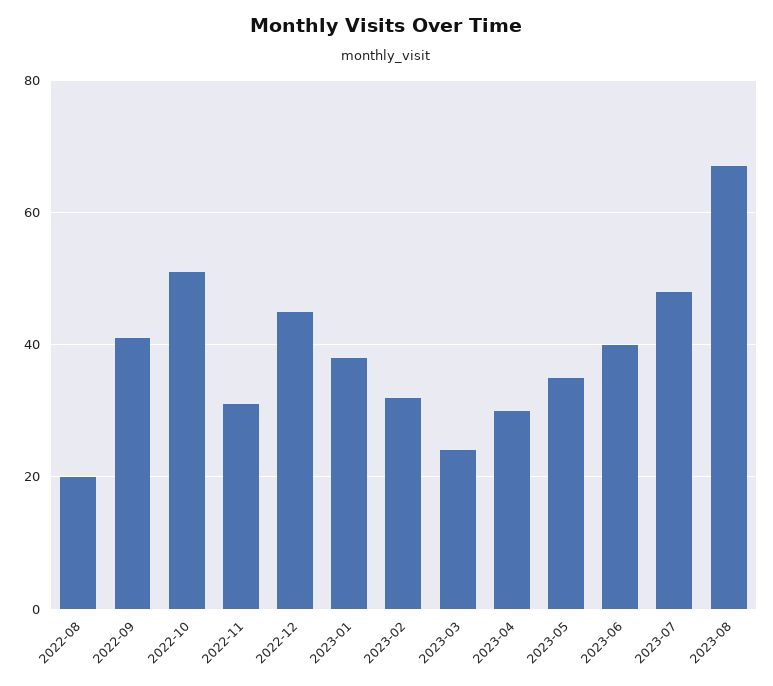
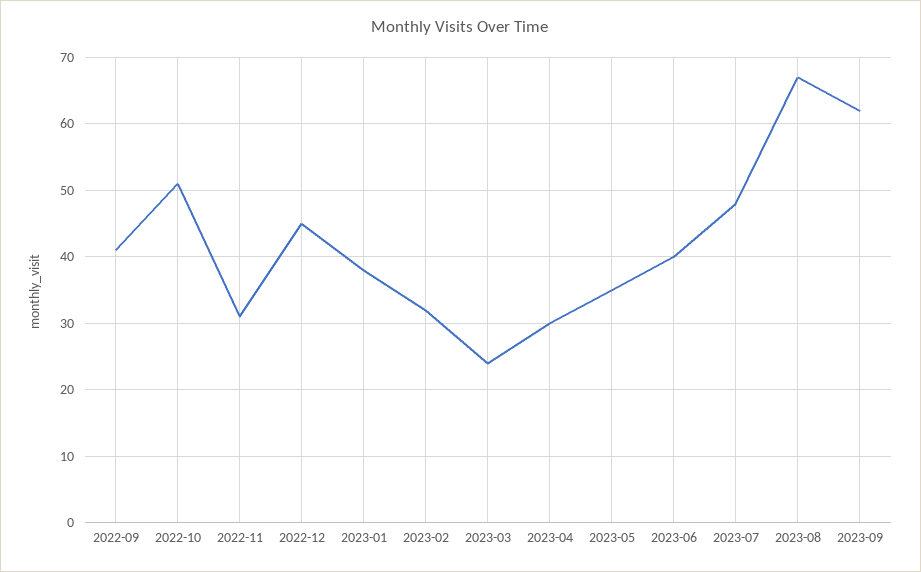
2022-08: 20 -> none
2023-09: none -> 62

